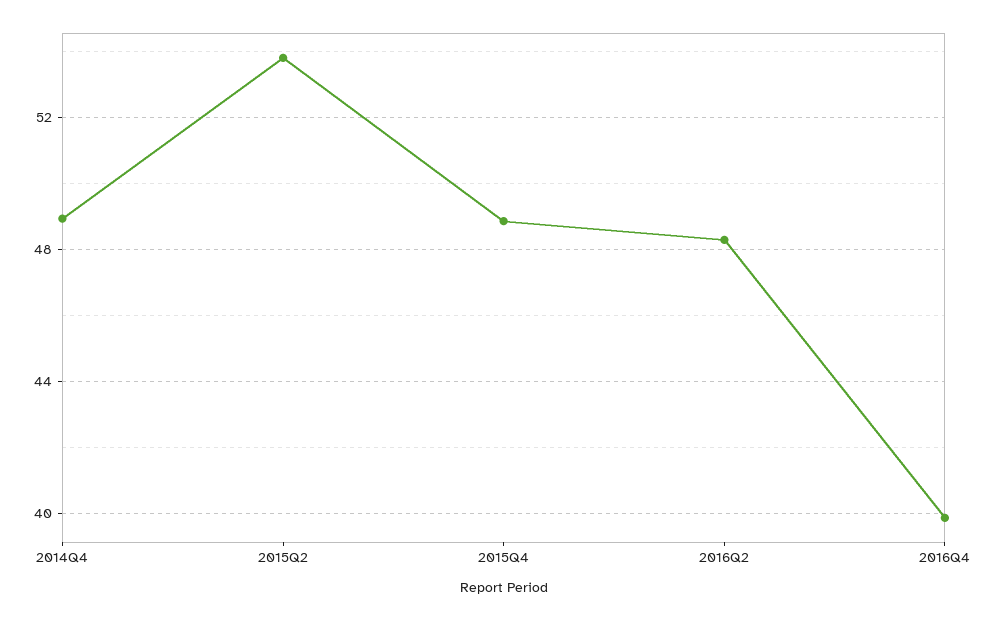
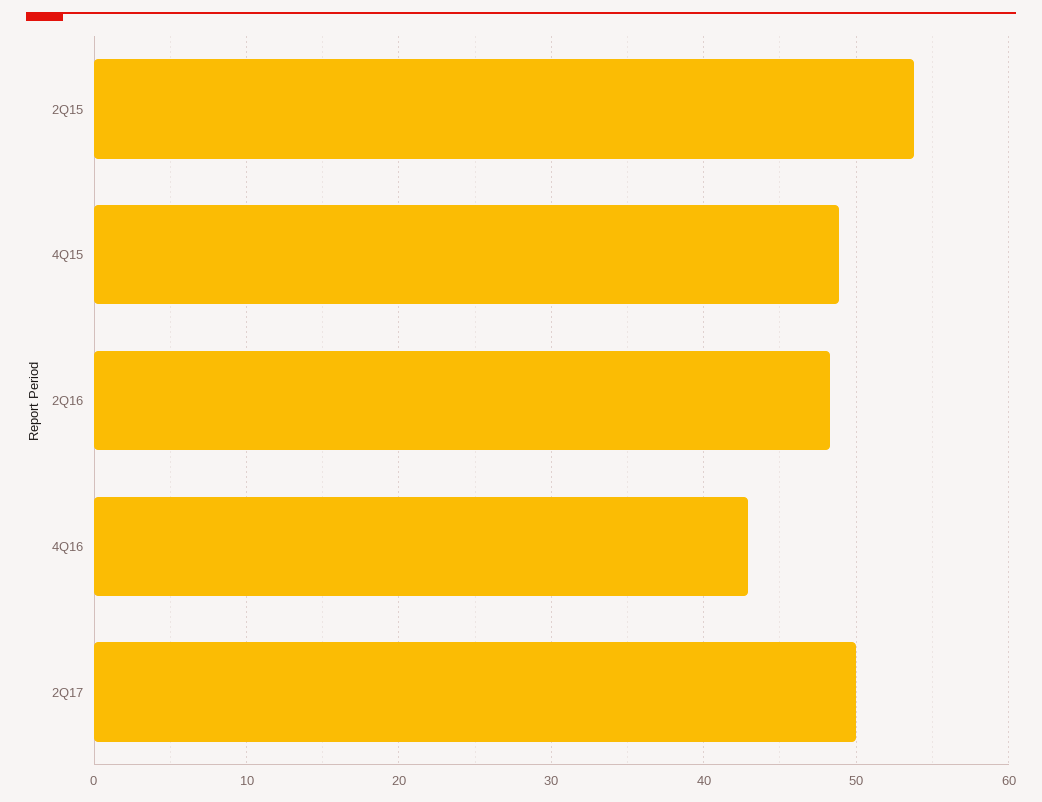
2014Q4: 49 -> none
2016Q4: 40 -> 43
2Q17: none -> 50

